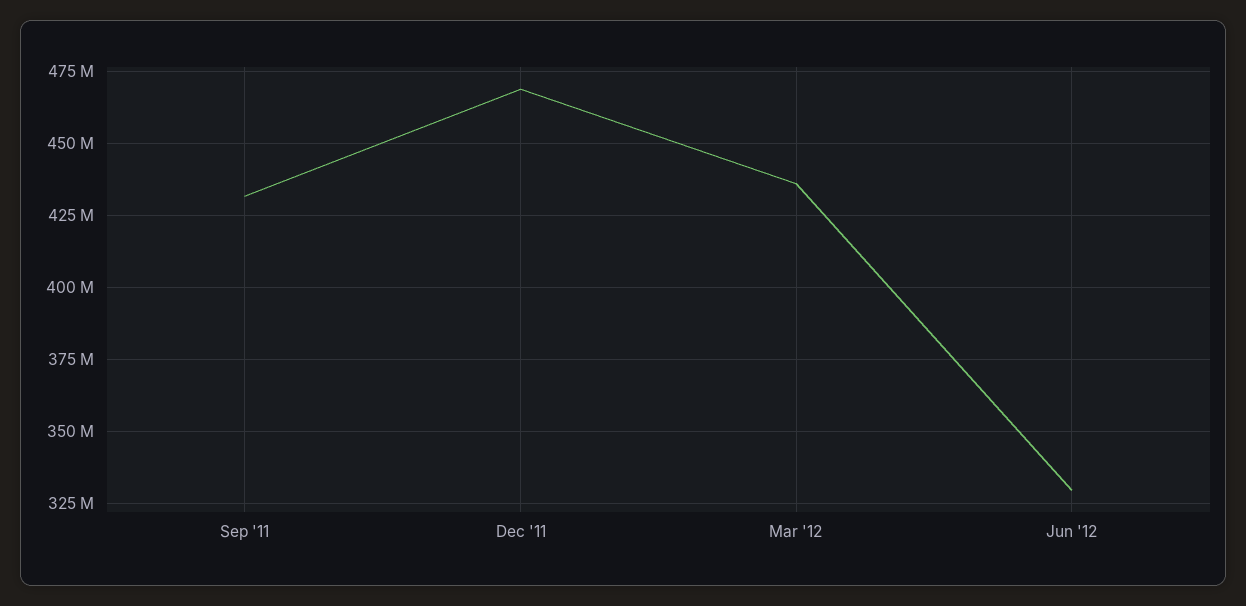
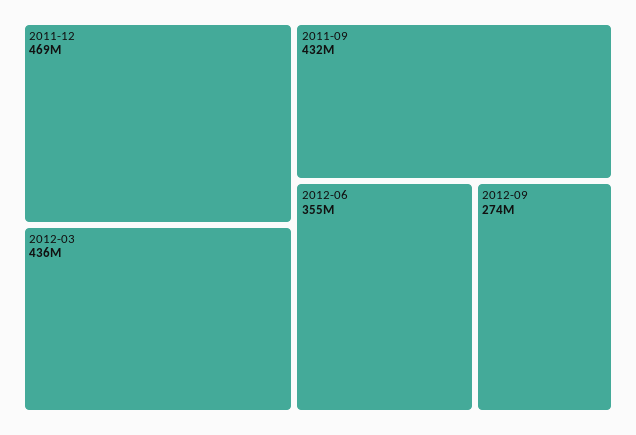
Jun '12: 330000000 -> 355000000
2012-09: none -> 274000000

